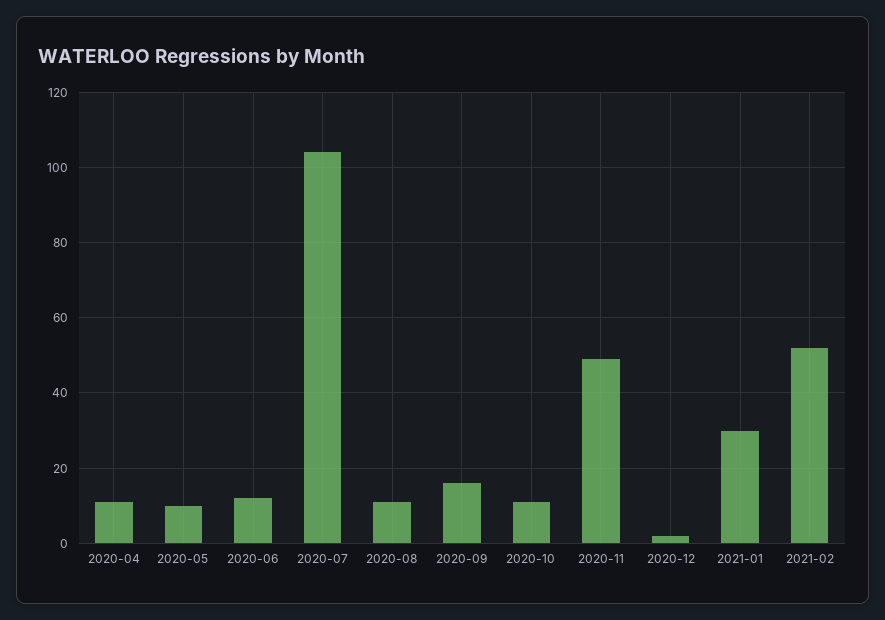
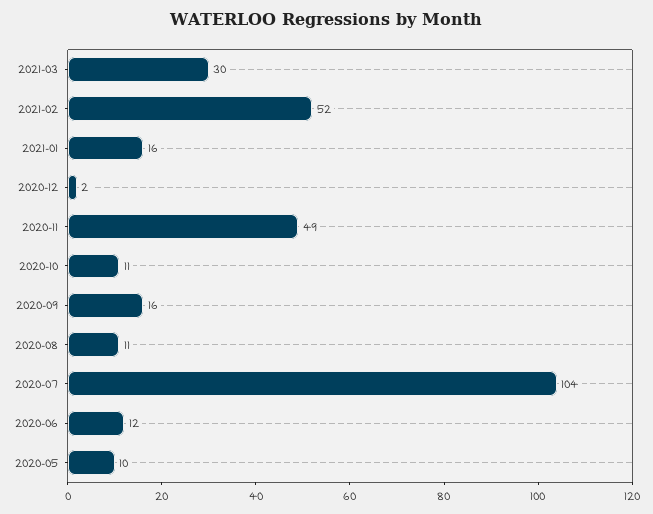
2020-04: 10 -> none
2021-01: 30 -> 16
2021-03: none -> 30

